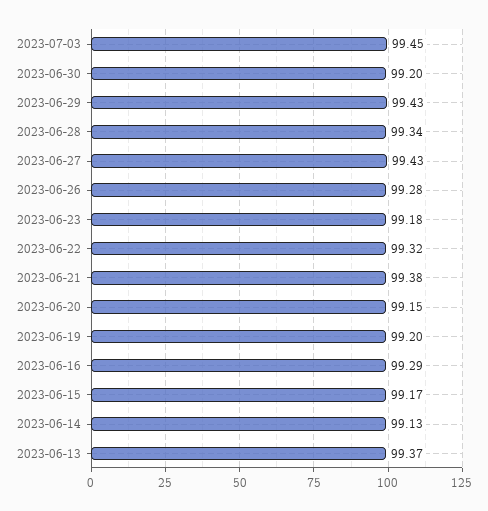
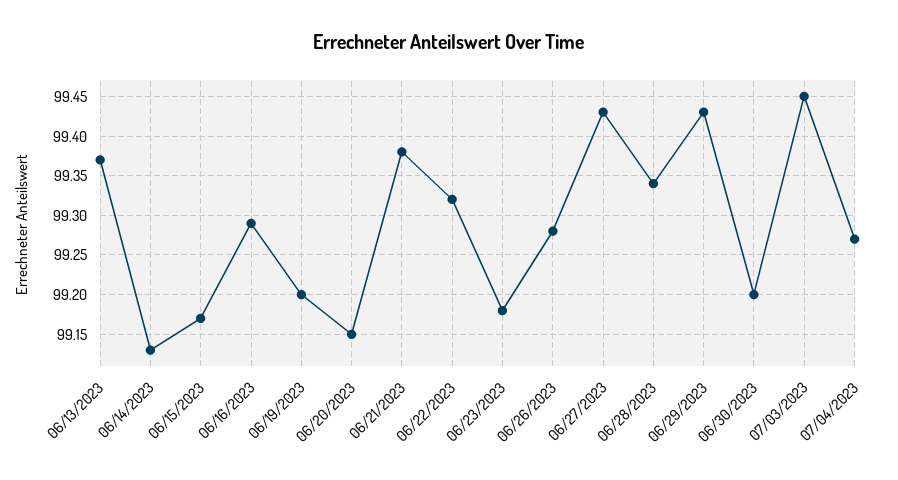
07/04/2023: none -> 99.27

